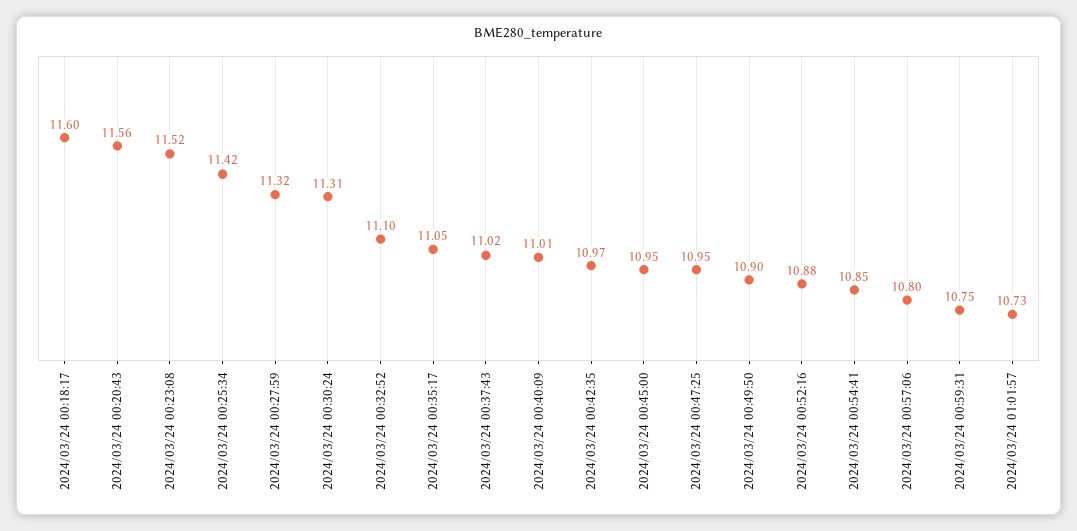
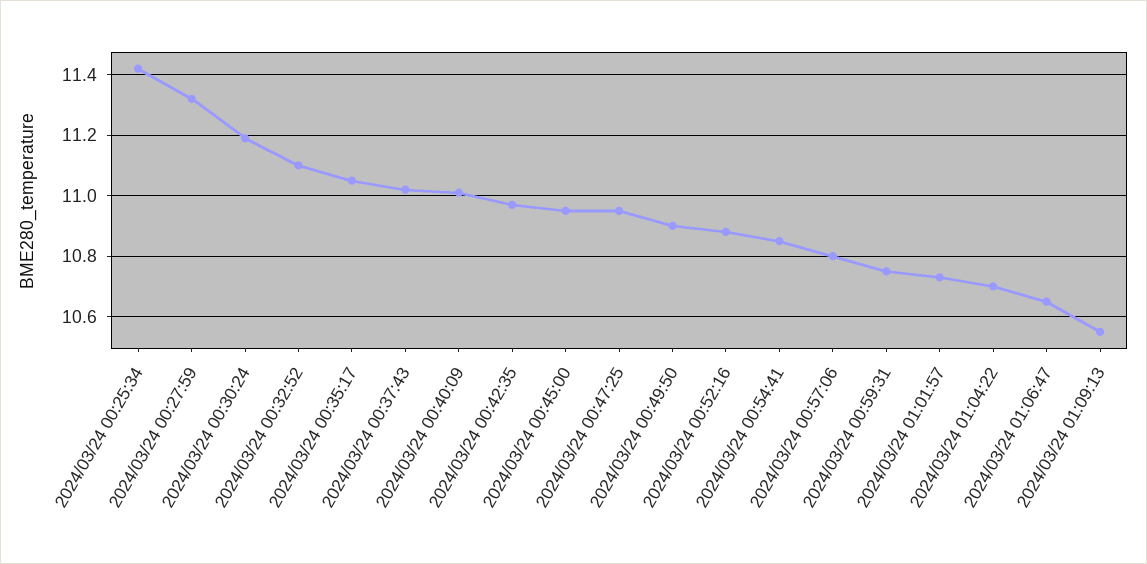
2024/03/24 00:18:17: 11.6 -> none
2024/03/24 00:20:43: 11.56 -> none
2024/03/24 00:23:08: 11.52 -> none
2024/03/24 00:30:24: 11.31 -> 11.2
2024/03/24 01:04:22: none -> 10.7
2024/03/24 01:06:47: none -> 10.65
2024/03/24 01:09:13: none -> 10.55

